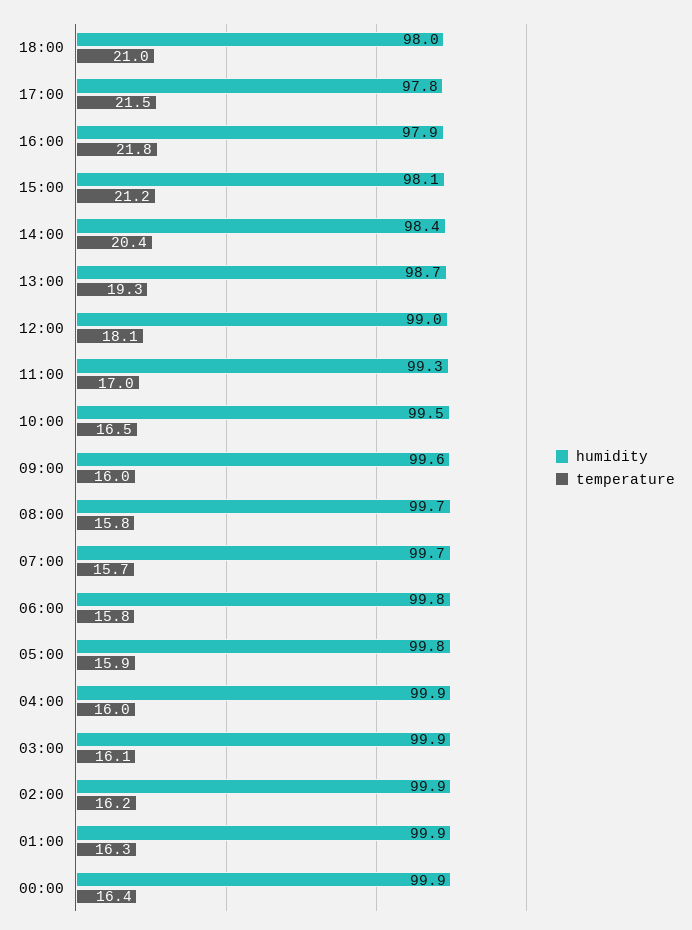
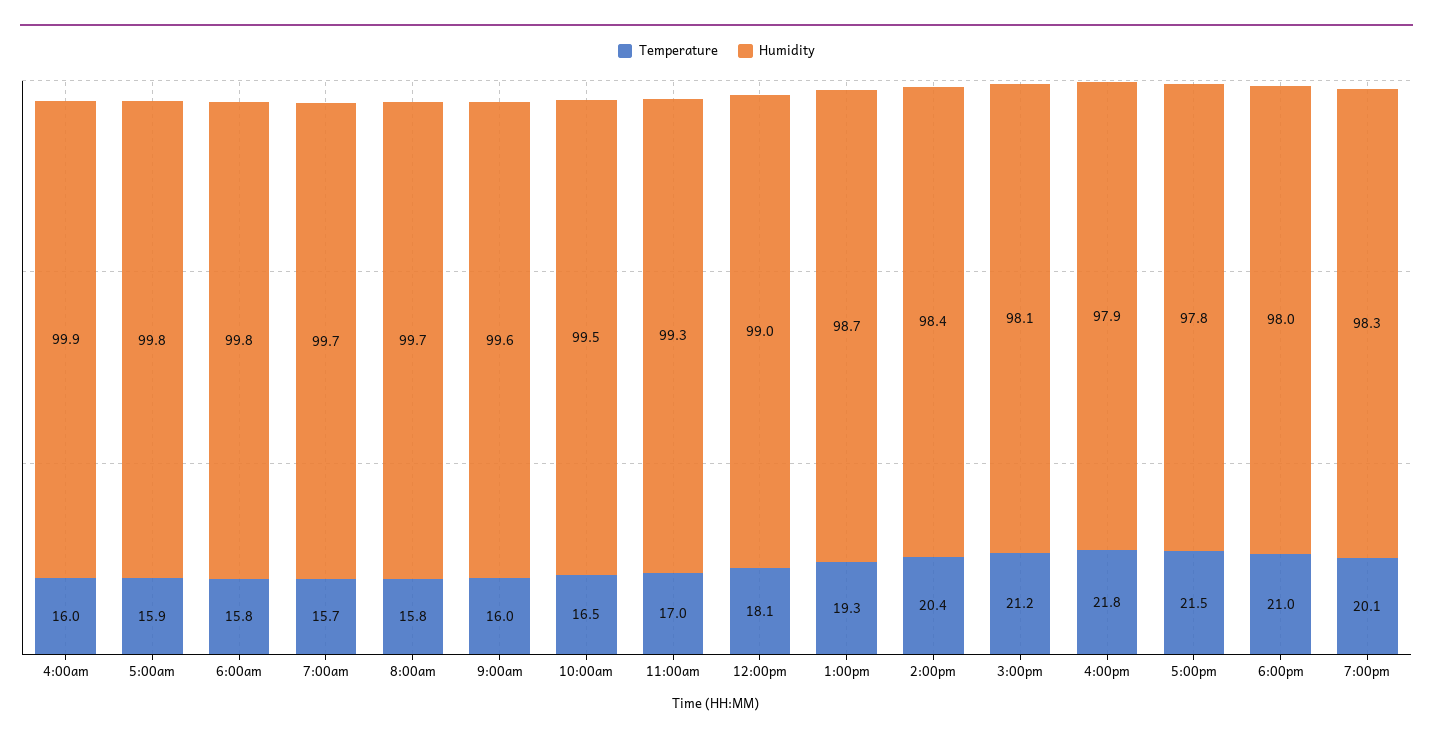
humidity, 03:00: 99.9 -> none
temperature, 03:00: 16.1 -> none
humidity, 02:00: 99.9 -> none
temperature, 02:00: 16.2 -> none
humidity, 01:00: 99.9 -> none
temperature, 01:00: 16.3 -> none
humidity, 00:00: 99.9 -> none
temperature, 00:00: 16.4 -> none
temperature, 7:00pm: none -> 20.1
humidity, 7:00pm: none -> 98.3

